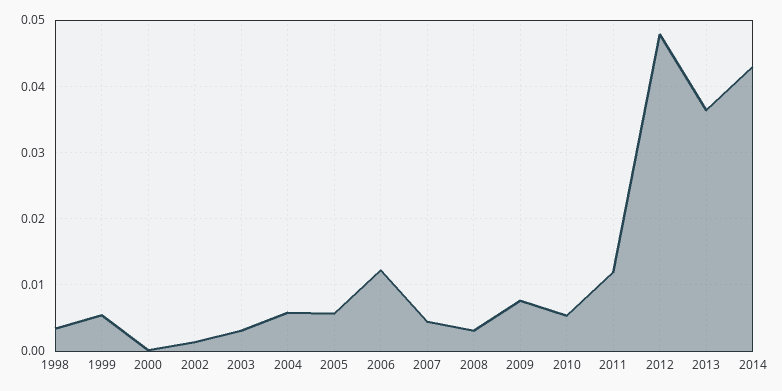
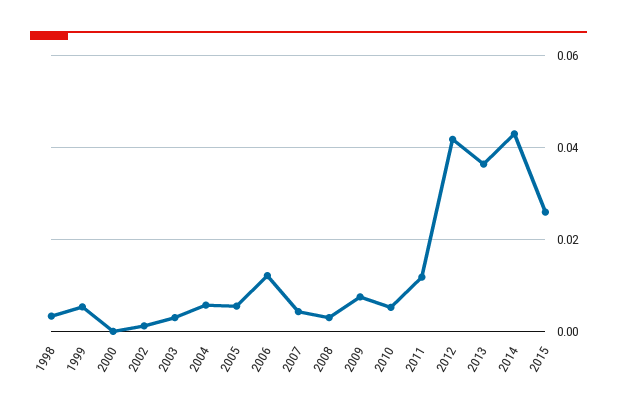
2012: 0.048 -> 0.042
2015: none -> 0.026

